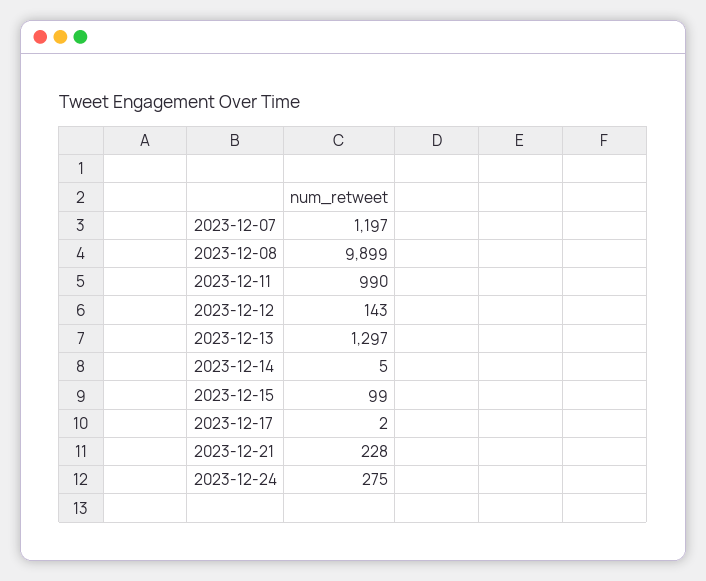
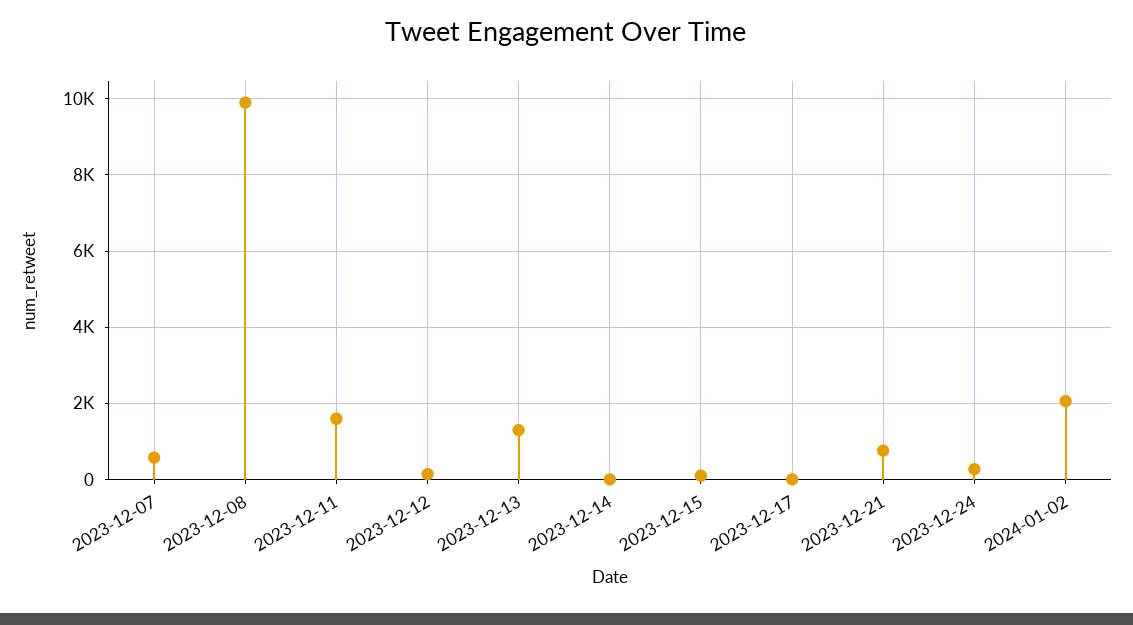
2023-12-07: 1197 -> 600
2023-12-11: 990 -> 1600
2023-12-21: 228 -> 800
2024-01-02: none -> 2000

